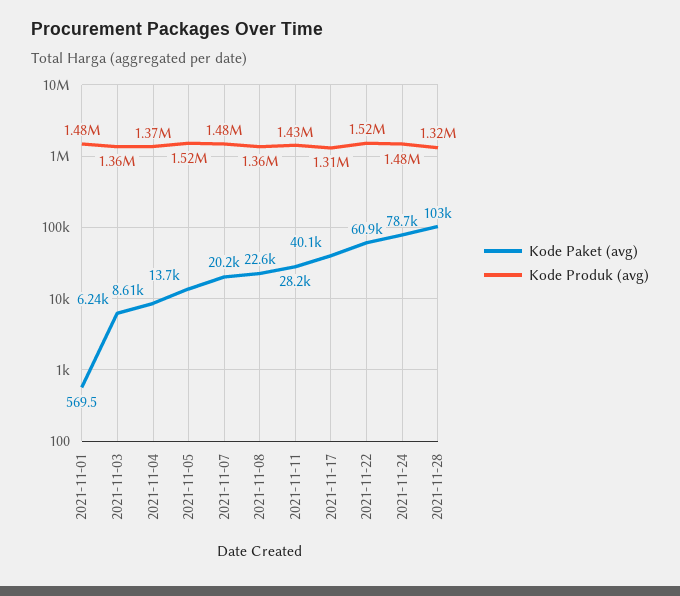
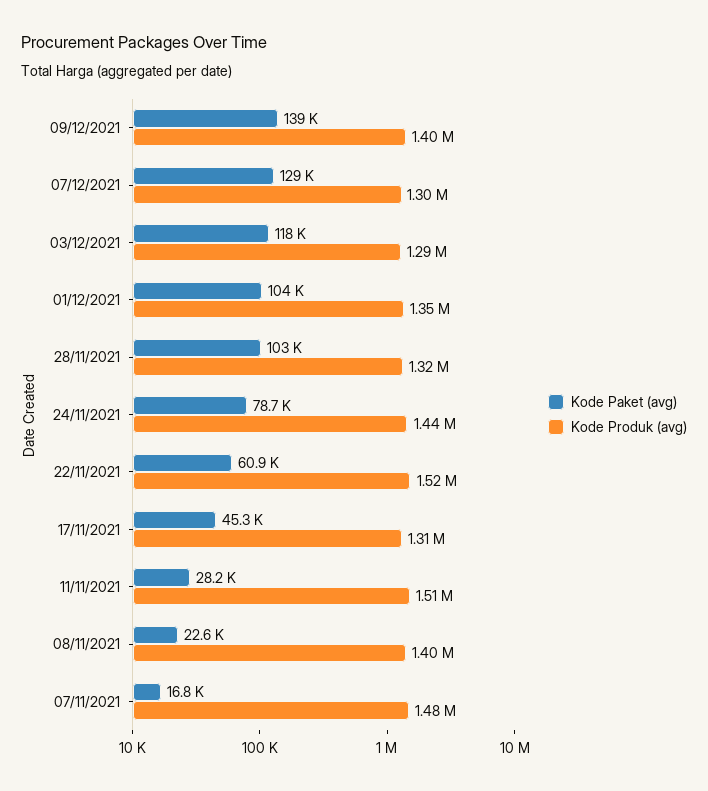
Kode Paket (avg), 2021-11-01: 569.5 -> none
Kode Produk (avg), 2021-11-01: 1480000 -> none
Kode Paket (avg), 2021-11-03: 6240 -> none
Kode Produk (avg), 2021-11-03: 1360000 -> none
Kode Paket (avg), 2021-11-04: 8610 -> none
Kode Produk (avg), 2021-11-04: 1370000 -> none
Kode Paket (avg), 2021-11-05: 13700 -> none
Kode Produk (avg), 2021-11-05: 1520000 -> none
Kode Paket (avg), 2021-11-07: 20200 -> 16800
Kode Produk (avg), 2021-11-08: 1360000 -> 1400000
Kode Produk (avg), 2021-11-11: 1430000 -> 1510000
Kode Paket (avg), 2021-11-17: 40100 -> 45300
Kode Produk (avg), 2021-11-24: 1480000 -> 1440000
Kode Paket (avg), 09/12/2021: none -> 139000
Kode Produk (avg), 09/12/2021: none -> 1400000
Kode Paket (avg), 07/12/2021: none -> 129000
Kode Produk (avg), 07/12/2021: none -> 1300000
Kode Paket (avg), 03/12/2021: none -> 118000
Kode Produk (avg), 03/12/2021: none -> 1290000
Kode Paket (avg), 01/12/2021: none -> 104000
Kode Produk (avg), 01/12/2021: none -> 1350000

